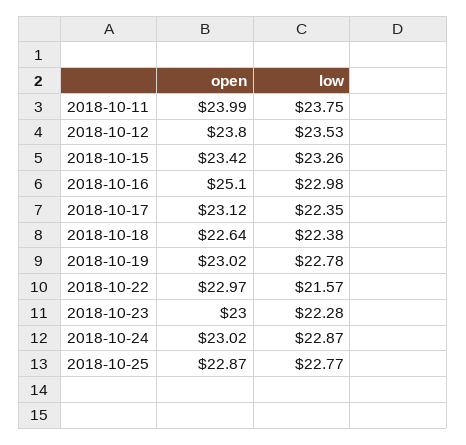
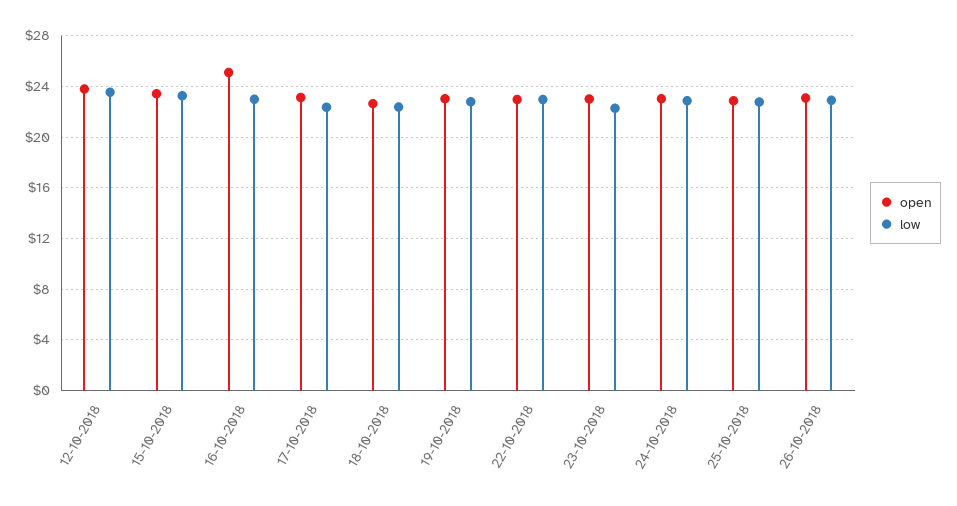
open, 2018-10-11: 23.99 -> none
low, 2018-10-11: 23.75 -> none
low, 2018-10-22: 21.57 -> 23
open, 26-10-2018: none -> 23
low, 26-10-2018: none -> 23

